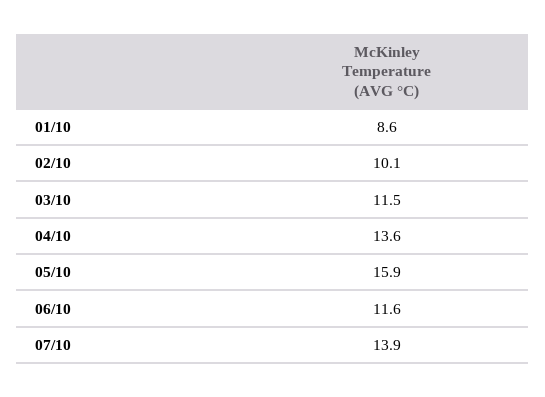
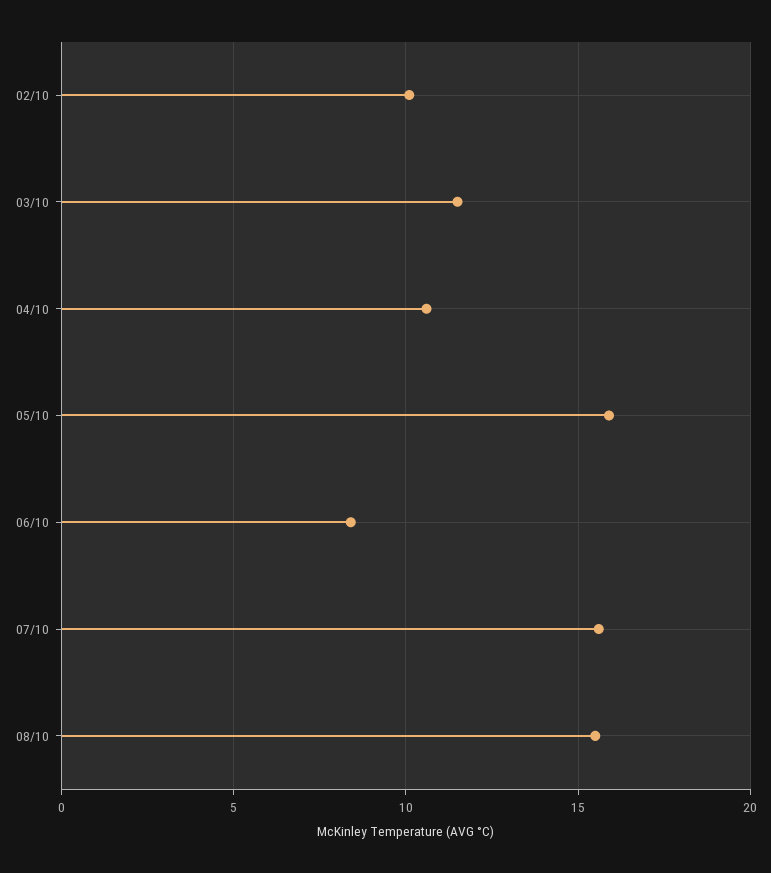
01/10: 8.6 -> none
04/10: 13.6 -> 10.5
06/10: 11.6 -> 8.5
07/10: 13.9 -> 15.5
08/10: none -> 15.5

